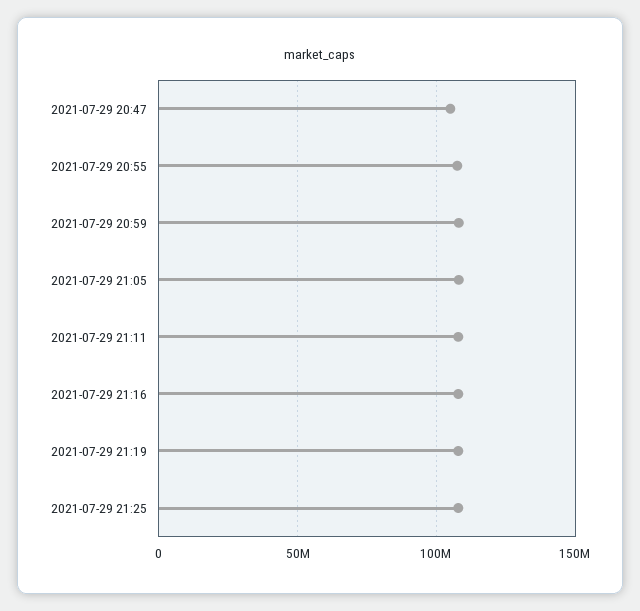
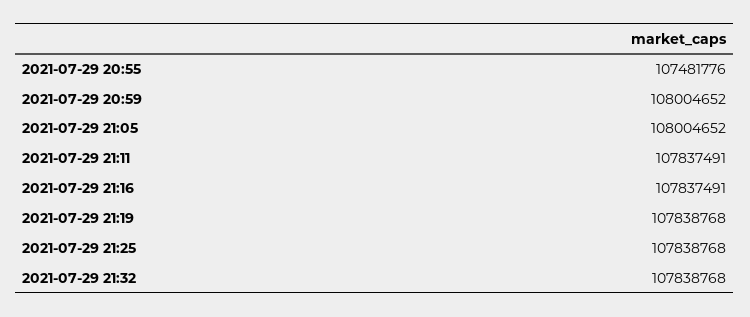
2021-07-29 20:47: 105000000 -> none
2021-07-29 21:32: none -> 107838768

